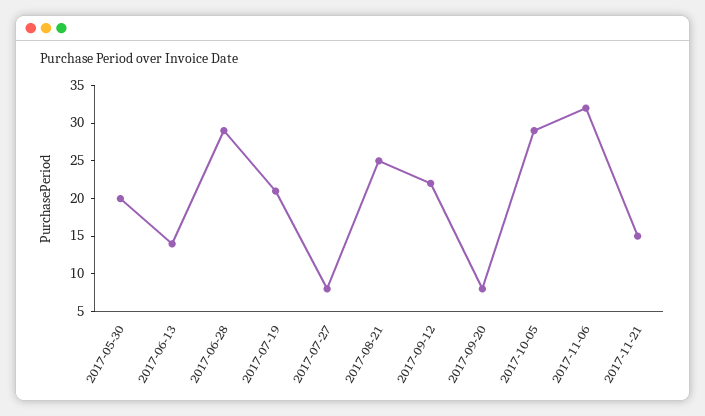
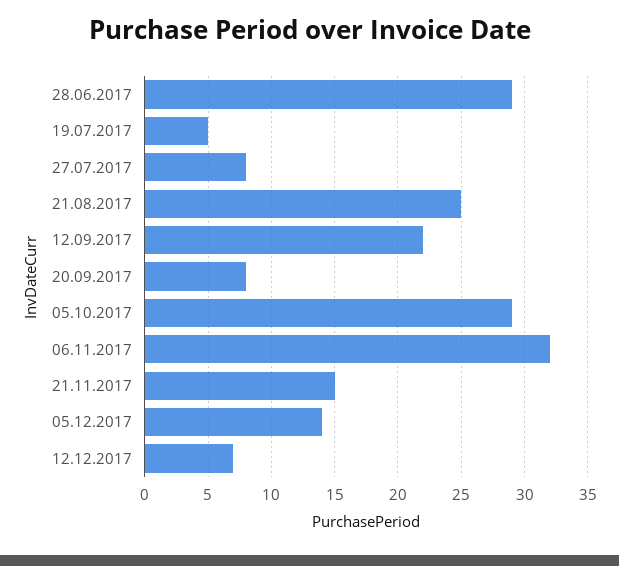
2017-05-30: 20 -> none
2017-06-13: 15 -> none
2017-07-19: 20 -> 5
05.12.2017: none -> 14
12.12.2017: none -> 7

